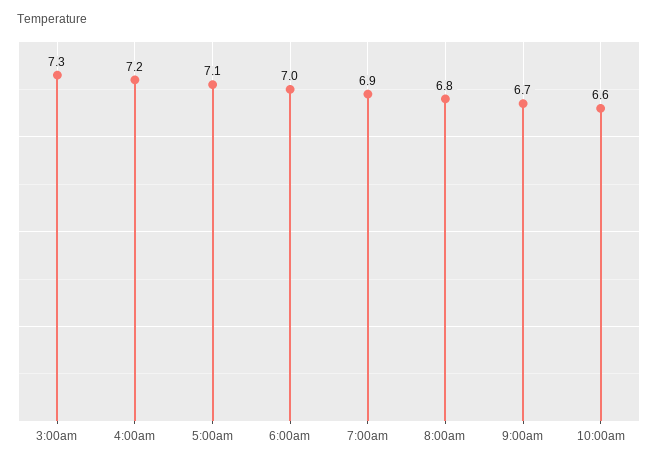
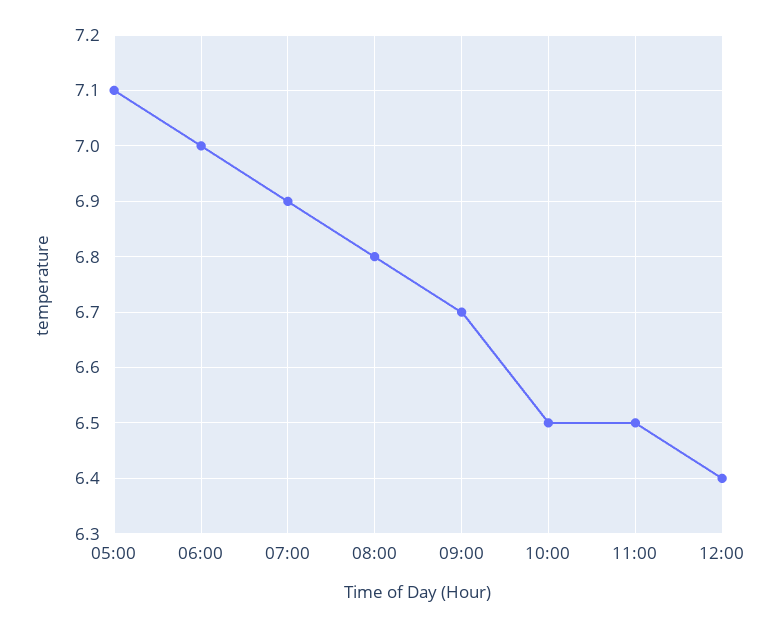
3:00am: 7.3 -> none
4:00am: 7.2 -> none
10:00am: 6.6 -> 6.5
11:00: none -> 6.5
12:00: none -> 6.4

